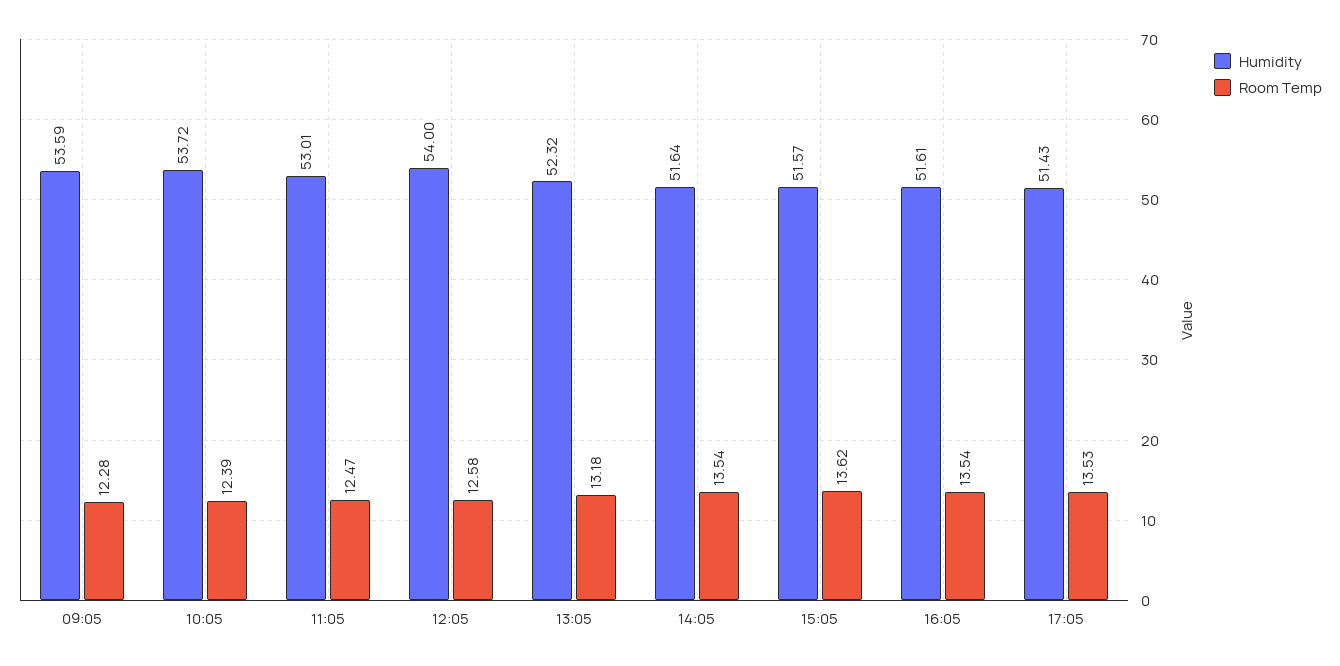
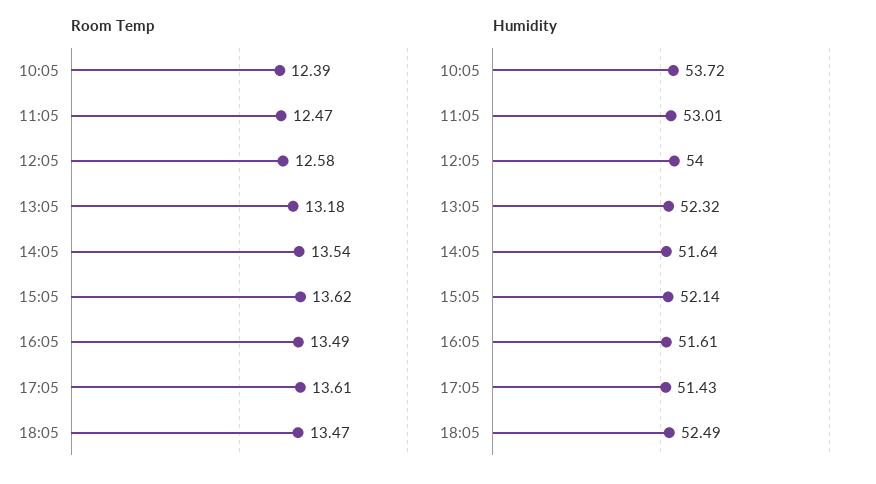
Humidity, 09:05: 53.59 -> none
Room Temp, 09:05: 12.28 -> none
Humidity, 15:05: 51.57 -> 52.14
Room Temp, 16:05: 13.54 -> 13.49
Room Temp, 17:05: 13.53 -> 13.61
Room Temp, 18:05: none -> 13.47
Humidity, 18:05: none -> 52.49

